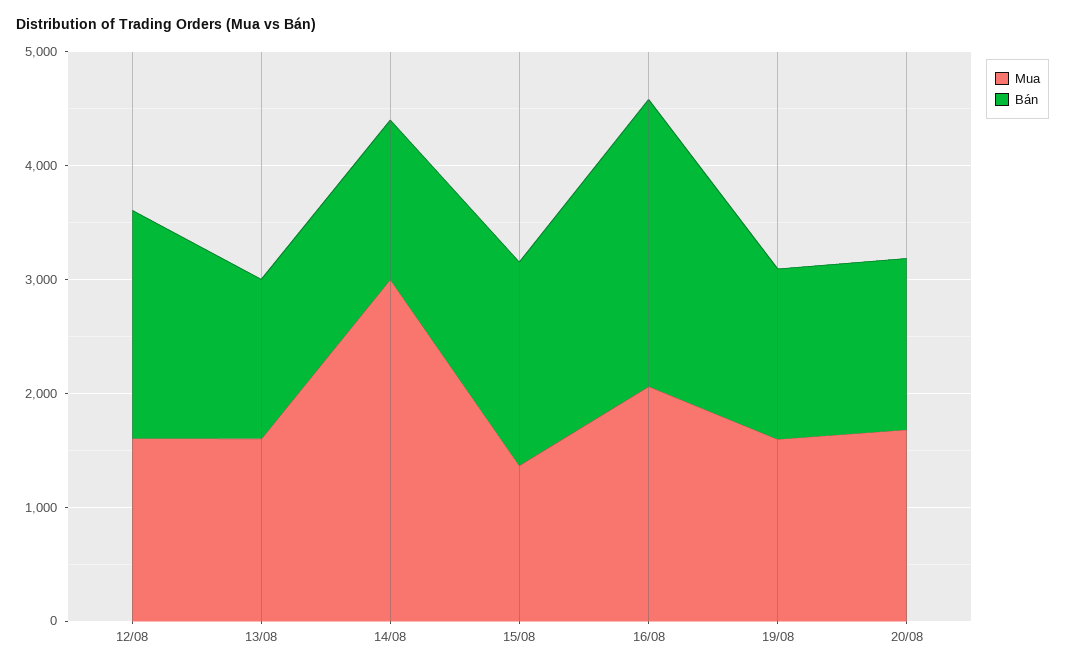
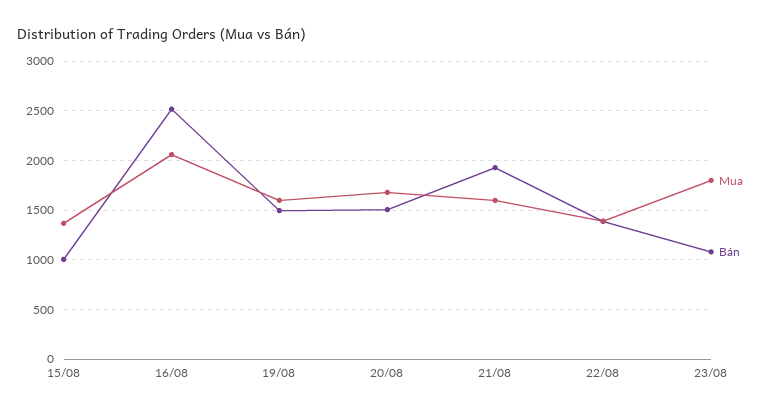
Mua, 12/08: 1600 -> none
Bán, 12/08: 2000 -> none
Mua, 13/08: 1600 -> none
Bán, 13/08: 1400 -> none
Mua, 14/08: 3000 -> none
Bán, 14/08: 1400 -> none
Bán, 15/08: 1800 -> 1000
Mua, 21/08: none -> 1600
Bán, 21/08: none -> 1900
Mua, 22/08: none -> 1400
Bán, 22/08: none -> 1400
Mua, 23/08: none -> 1800
Bán, 23/08: none -> 1100

